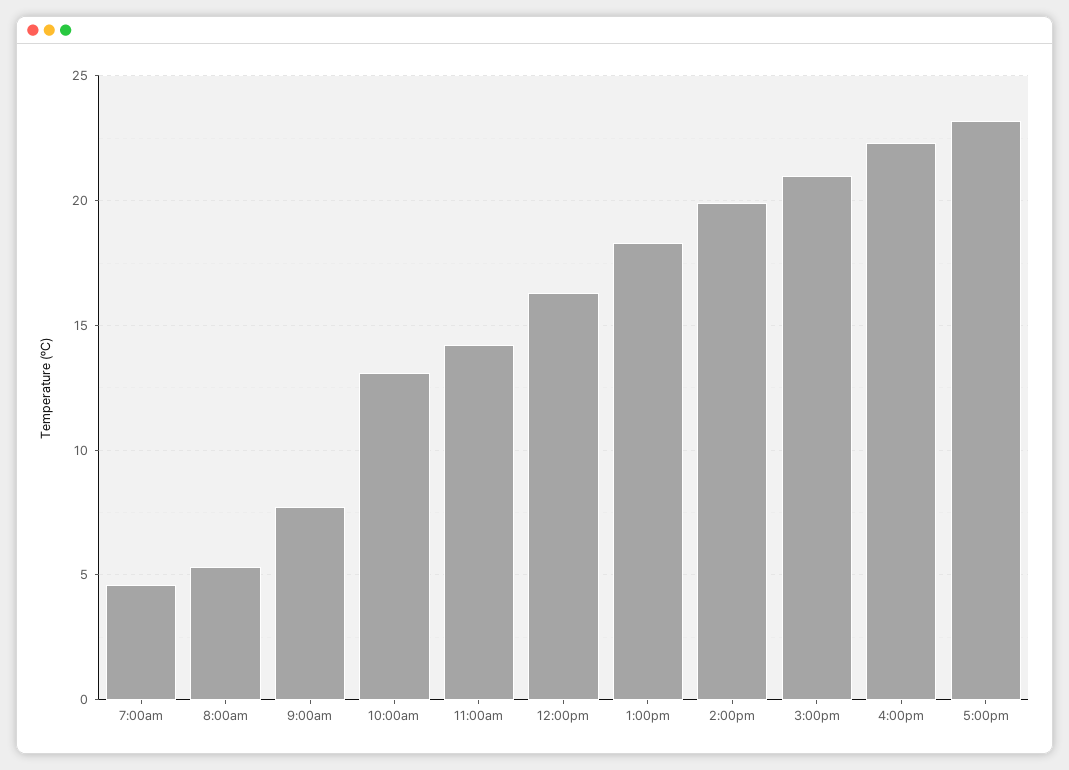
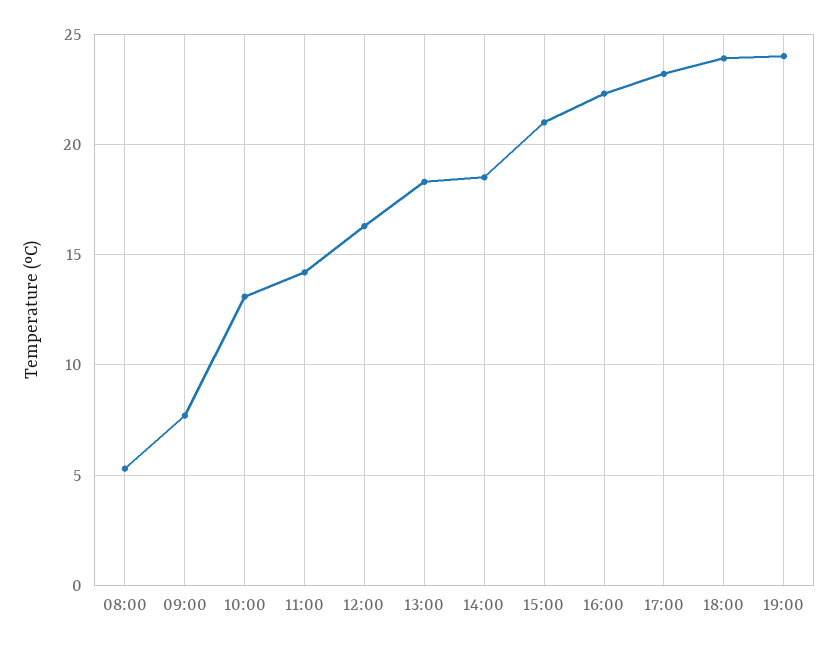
7:00am: 4.5 -> none
2:00pm: 20 -> 18.5
18:00: none -> 24
19:00: none -> 24

